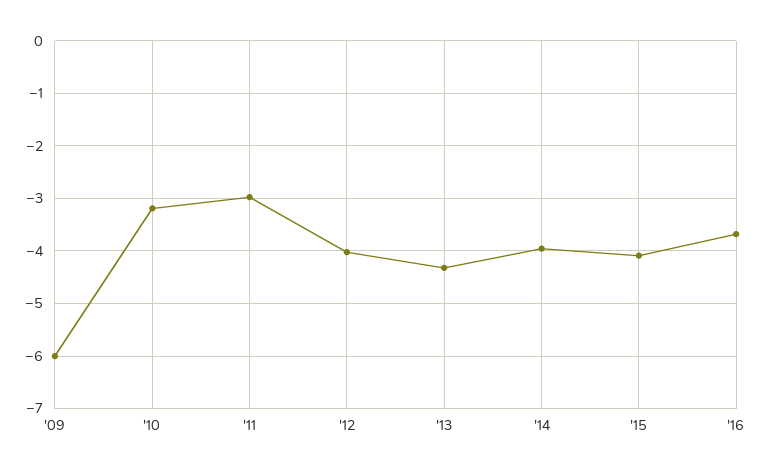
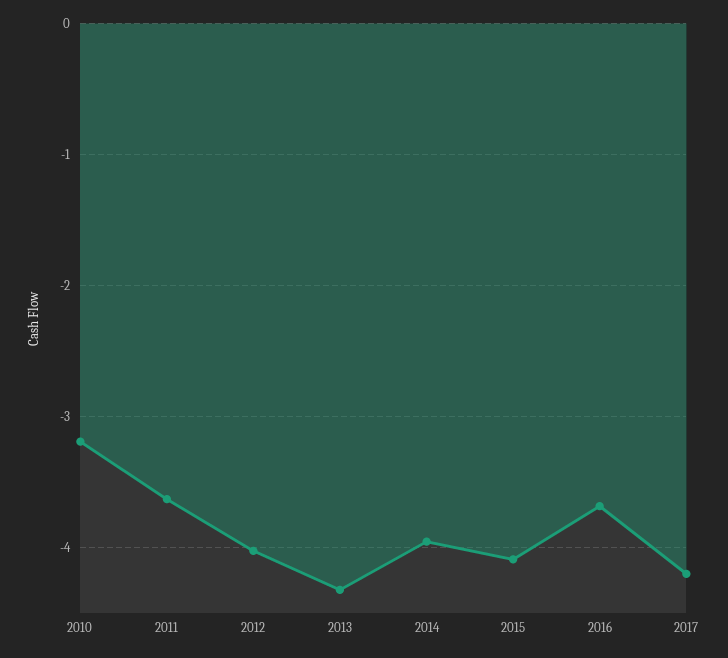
'09: -6 -> none
'11: -3 -> -3.6
2017: none -> -4.2

